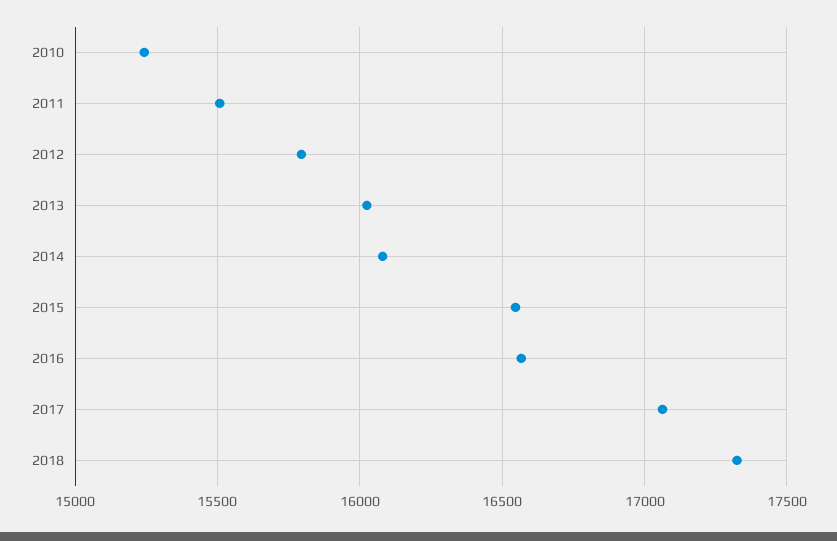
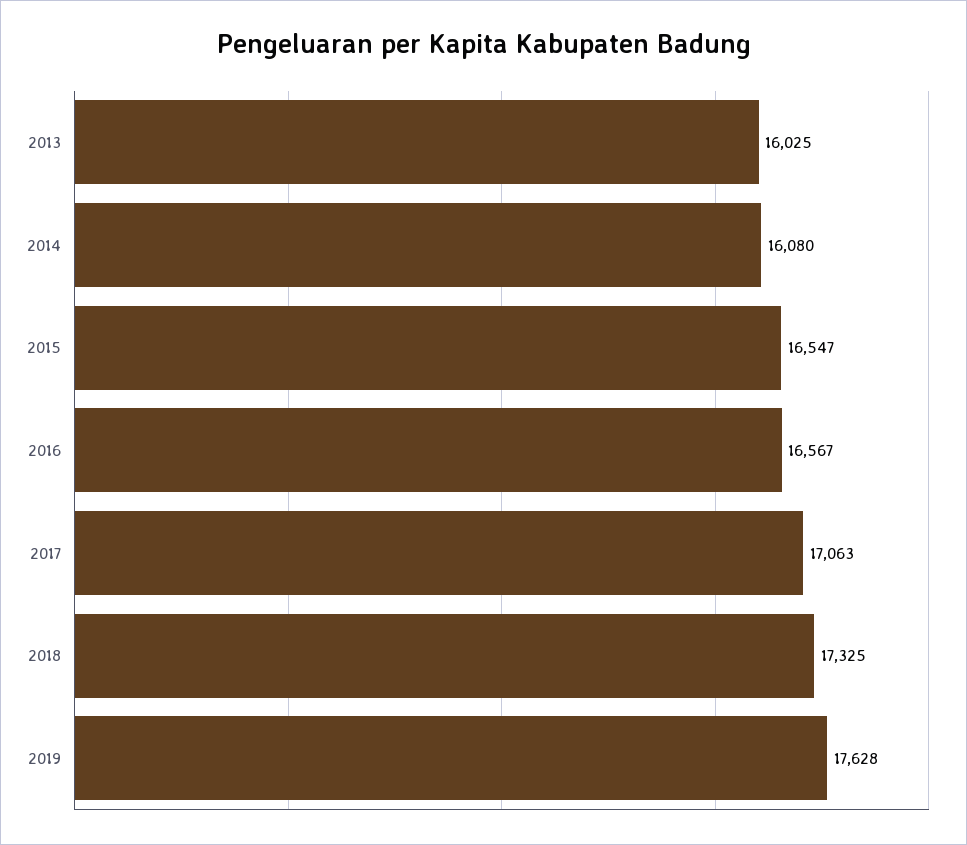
2010: 15250 -> none
2011: 15500 -> none
2012: 15800 -> none
2019: none -> 17628

